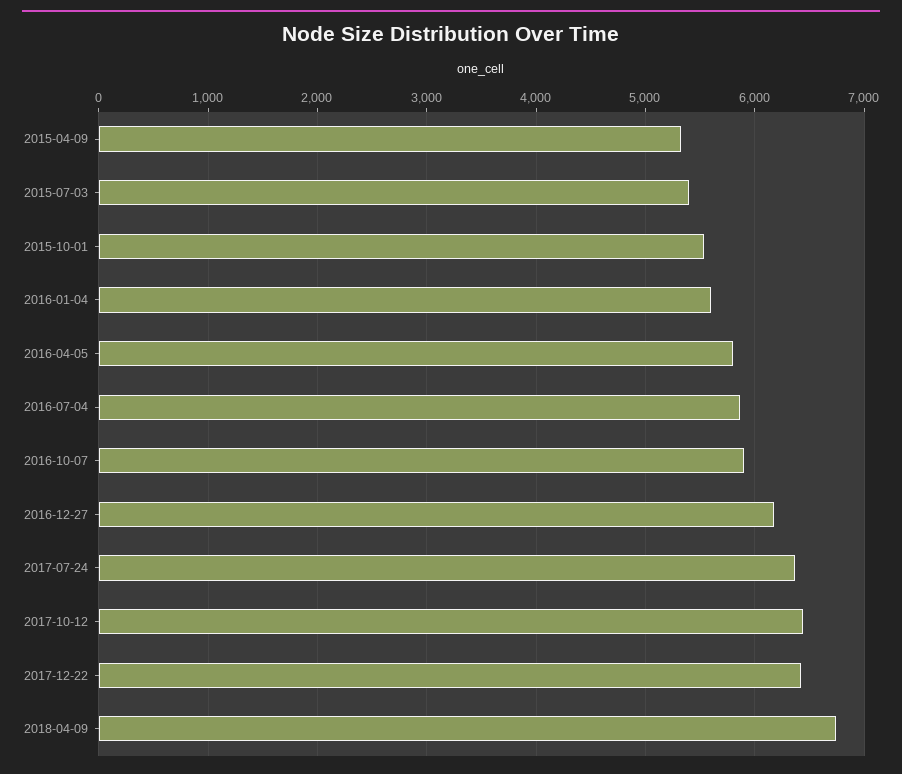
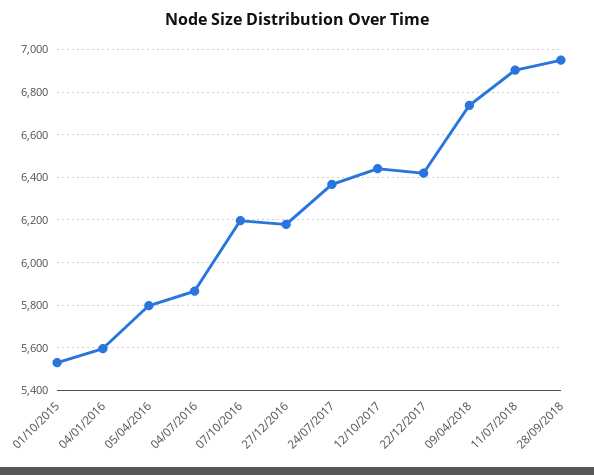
2015-04-09: 5300 -> none
2015-07-03: 5400 -> none
2016-10-07: 5900 -> 6200
11/07/2018: none -> 6900
28/09/2018: none -> 6950

